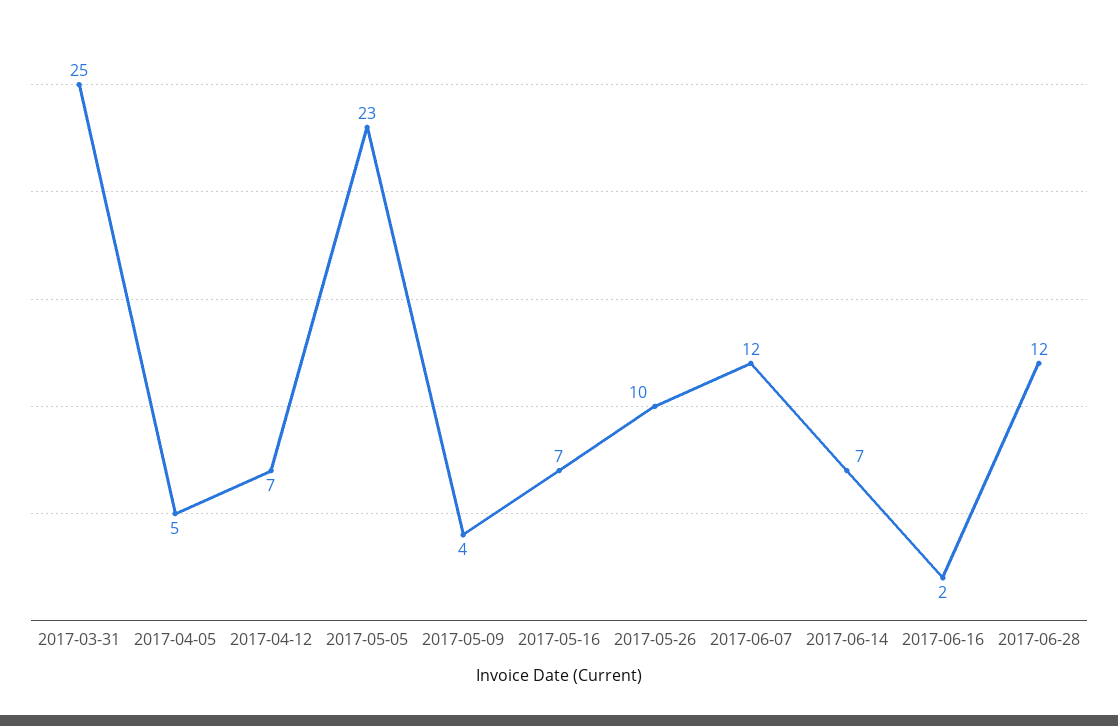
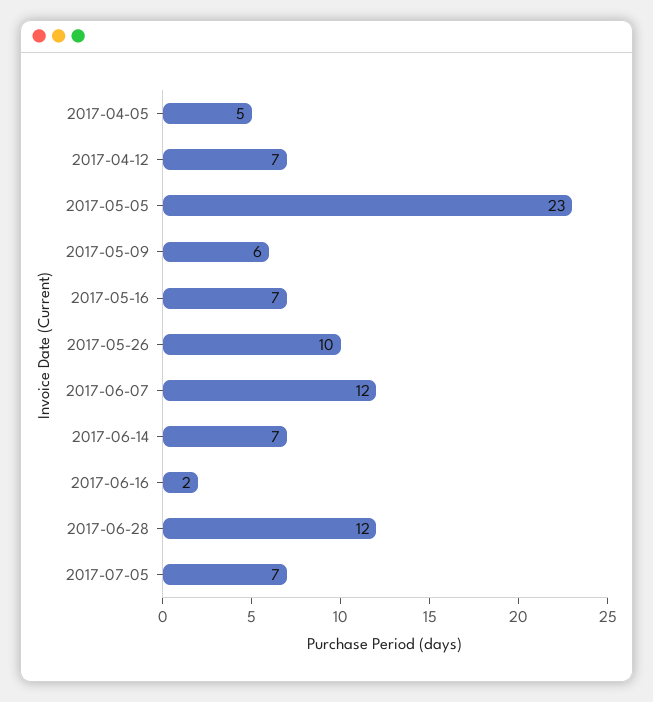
2017-03-31: 25 -> none
2017-05-09: 4 -> 6
2017-07-05: none -> 7

